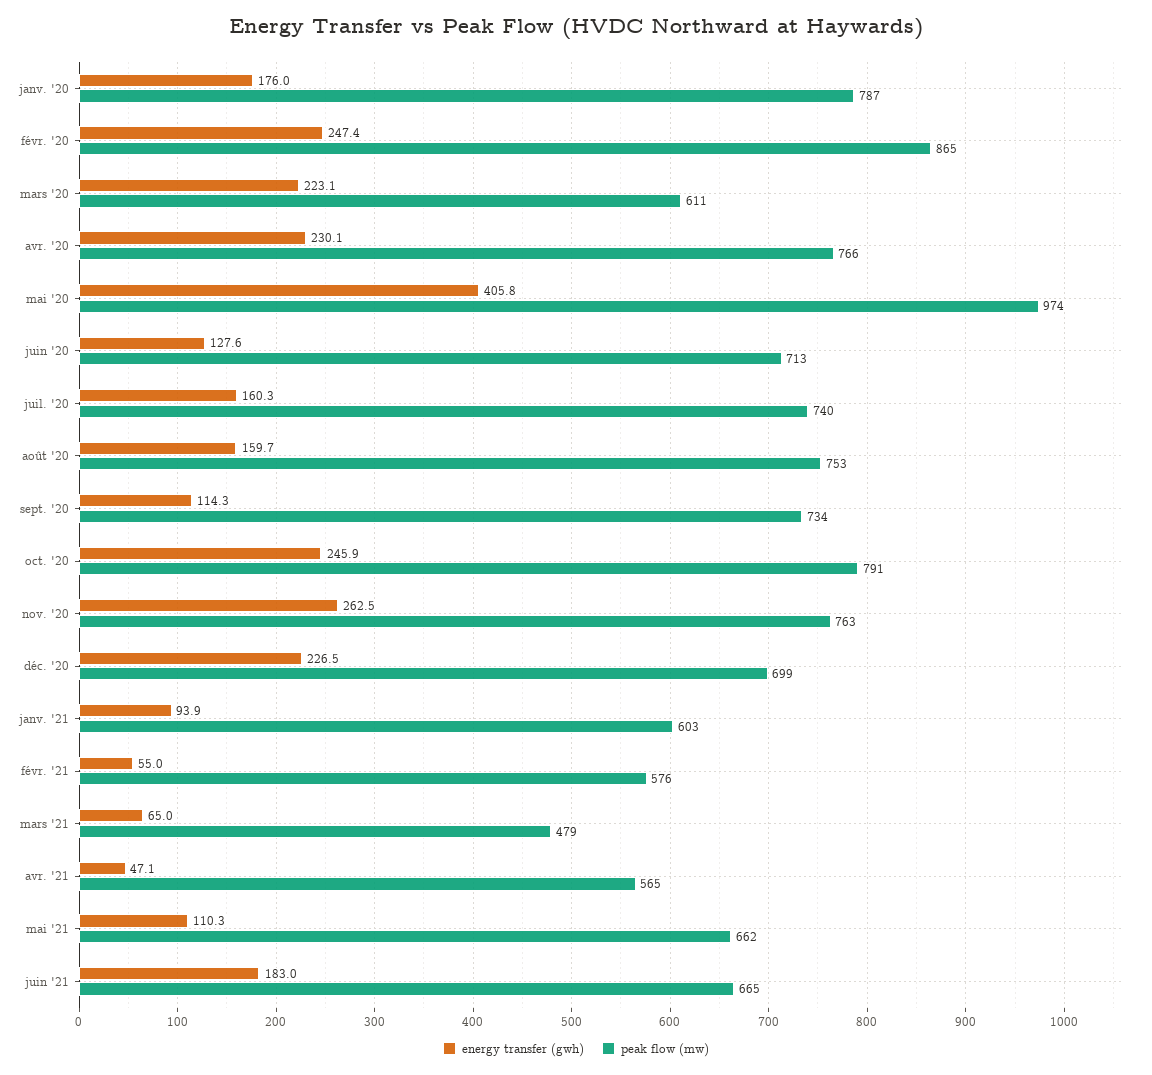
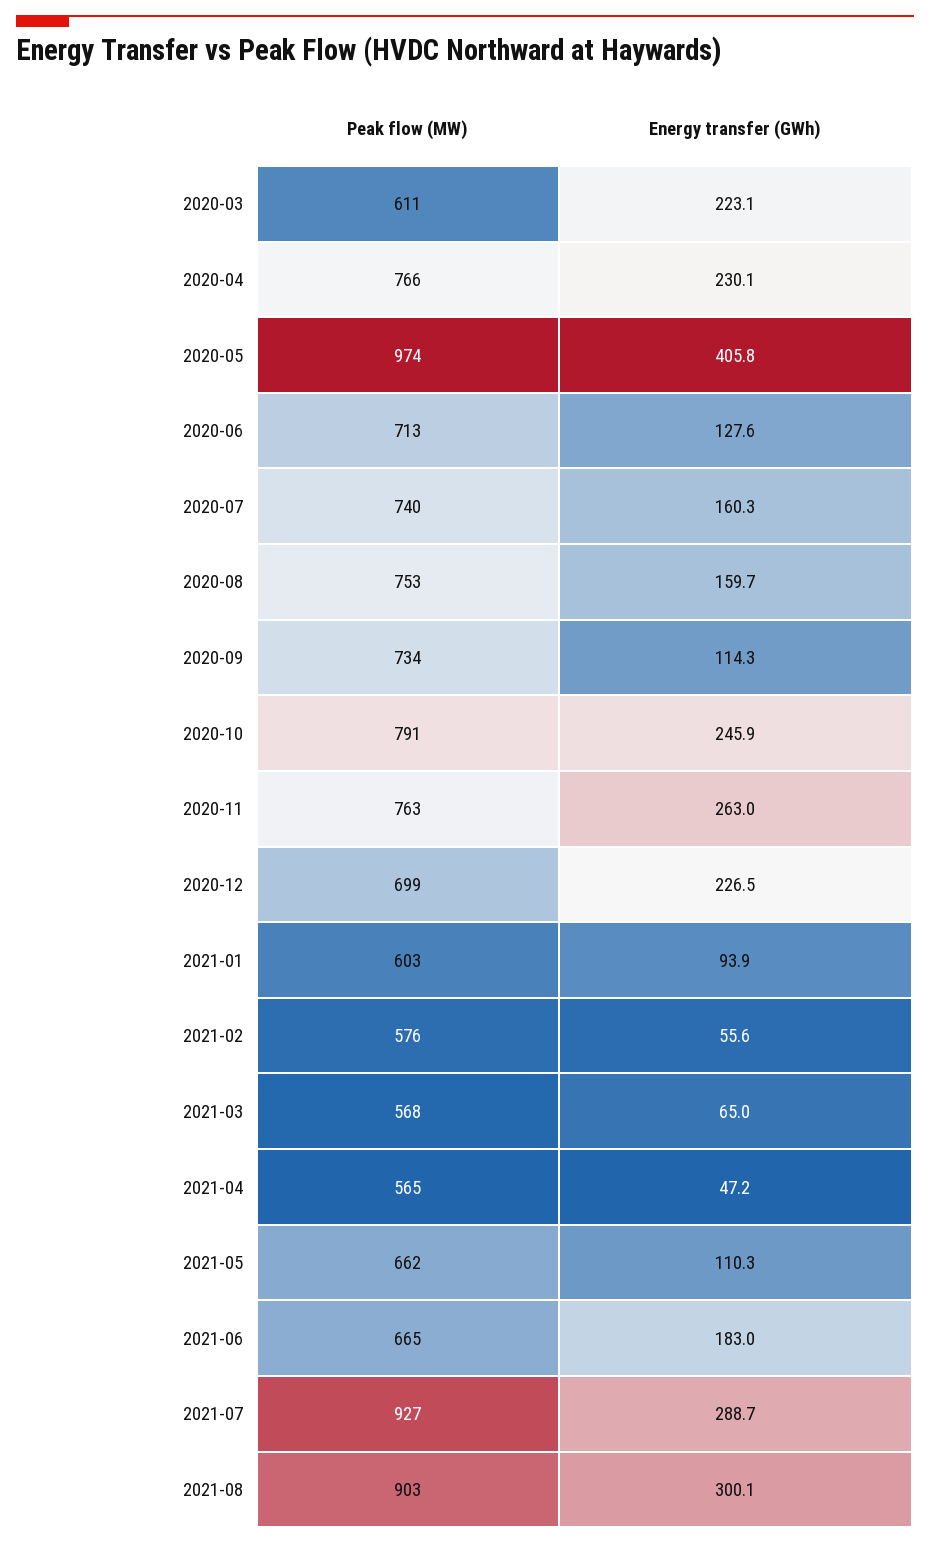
energy transfer (gwh), janv. '20: 176 -> none
peak flow (mw), janv. '20: 787 -> none
energy transfer (gwh), févr. '20: 247.4 -> none
peak flow (mw), févr. '20: 865 -> none
energy transfer (gwh), nov. '20: 262.5 -> 263
energy transfer (gwh), févr. '21: 55 -> 55.6
peak flow (mw), mars '21: 479 -> 568
energy transfer (gwh), avr. '21: 47.1 -> 47.2
peak flow (mw), 2021-07: none -> 927
energy transfer (gwh), 2021-07: none -> 288.7
peak flow (mw), 2021-08: none -> 903
energy transfer (gwh), 2021-08: none -> 300.1

